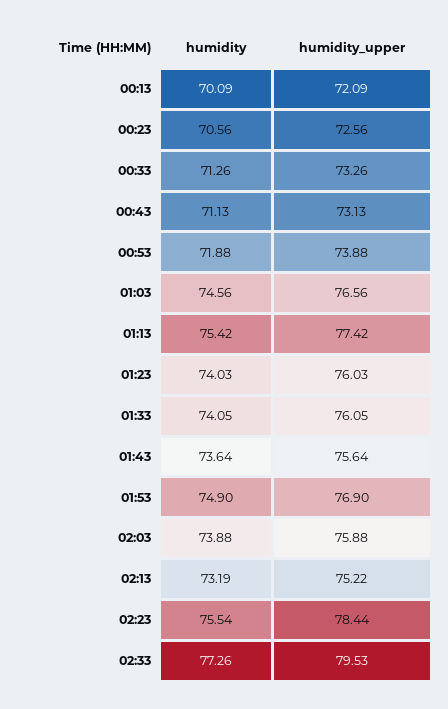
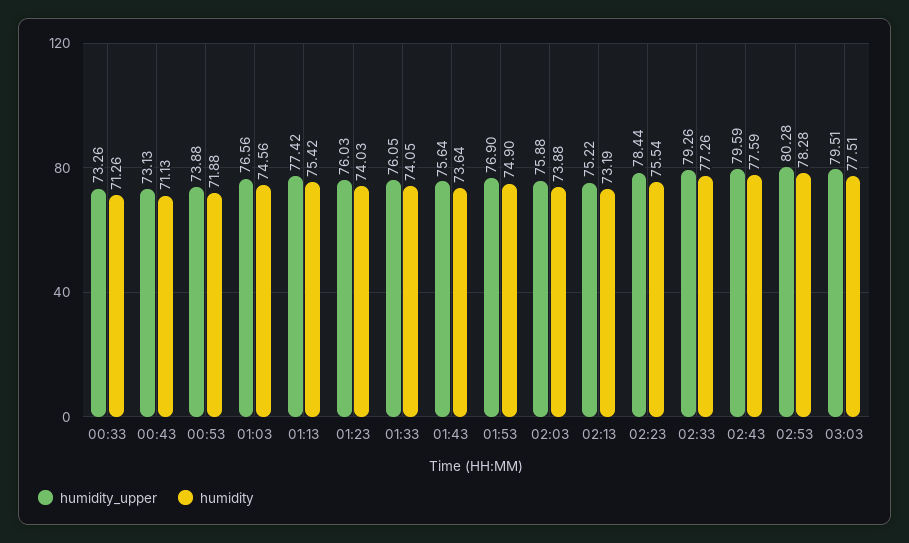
humidity, 00:13: 70.09 -> none
humidity_upper, 00:13: 72.09 -> none
humidity, 00:23: 70.56 -> none
humidity_upper, 00:23: 72.56 -> none
humidity_upper, 02:33: 79.53 -> 79.26
humidity_upper, 02:43: none -> 79.59
humidity, 02:43: none -> 77.59
humidity_upper, 02:53: none -> 80.28
humidity, 02:53: none -> 78.28
humidity_upper, 03:03: none -> 79.51
humidity, 03:03: none -> 77.51

